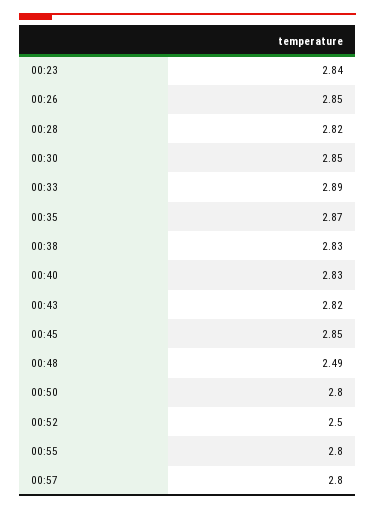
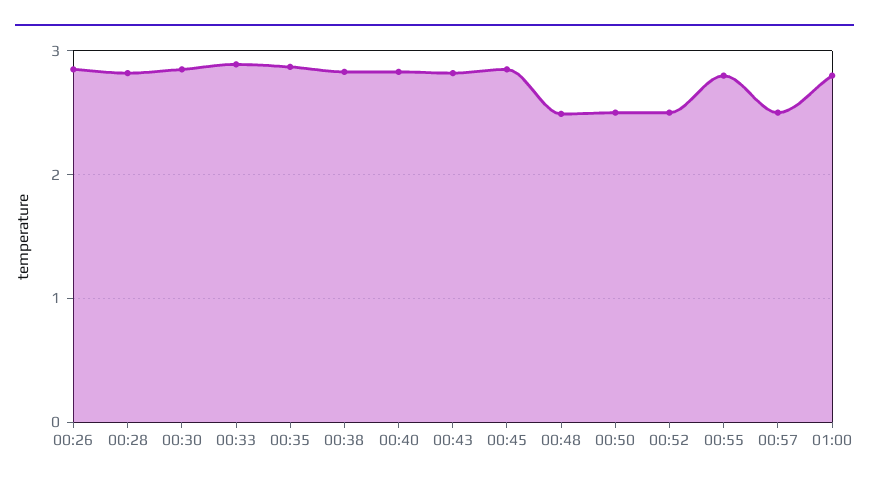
00:23: 2.84 -> none
00:50: 2.8 -> 2.5
00:57: 2.8 -> 2.5
01:00: none -> 2.8

